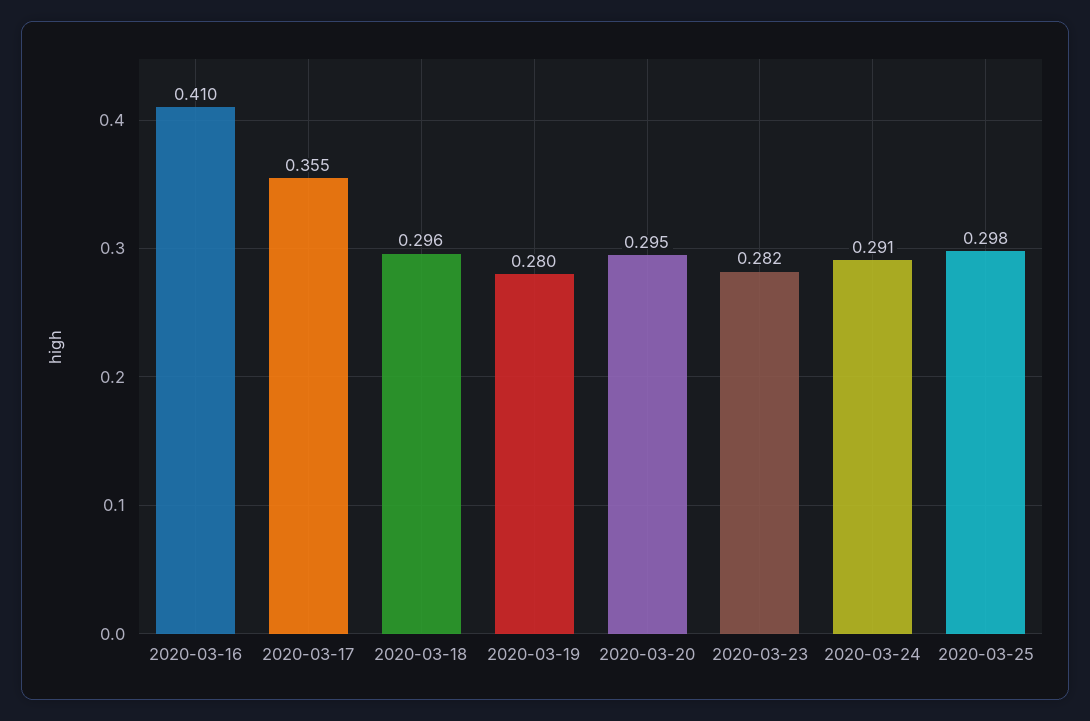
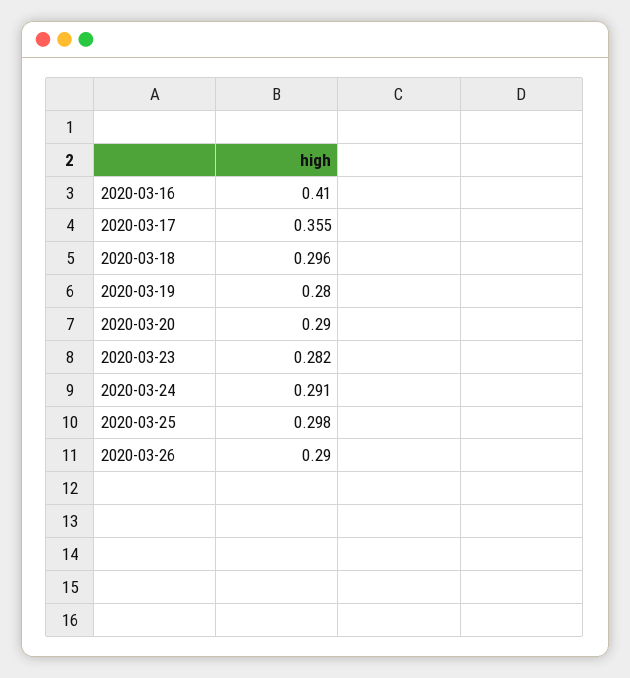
2020-03-20: 0.295 -> 0.29
2020-03-26: none -> 0.29

